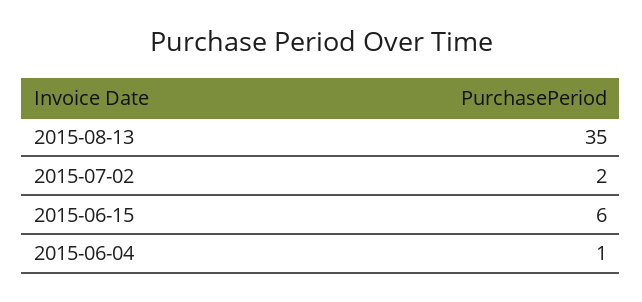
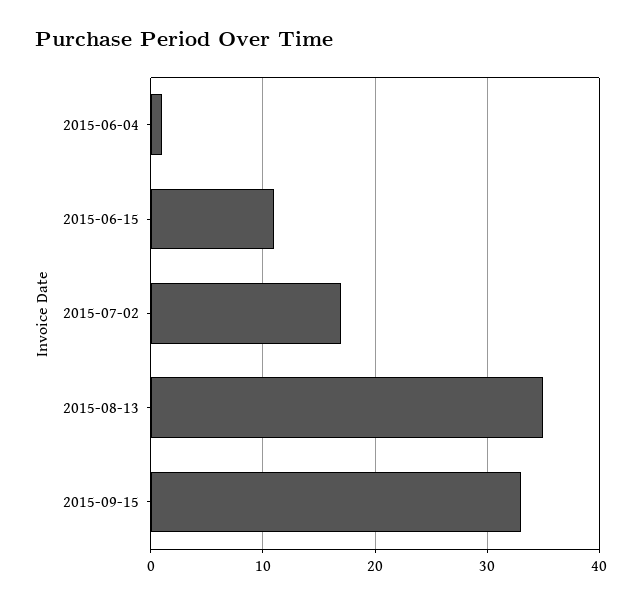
2015-07-02: 2 -> 17
2015-06-15: 6 -> 11
2015-09-15: none -> 33

